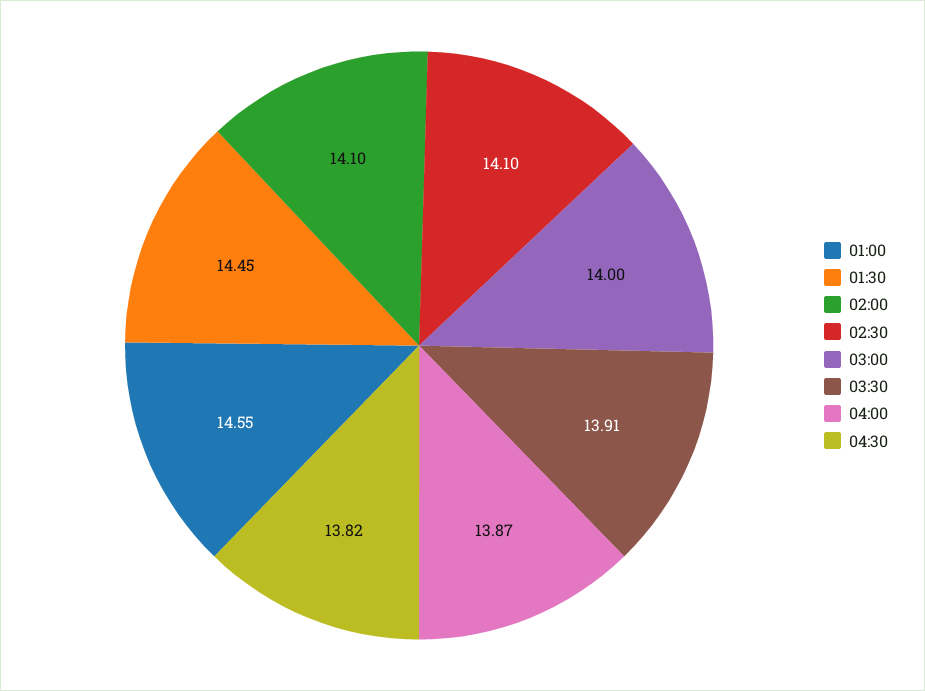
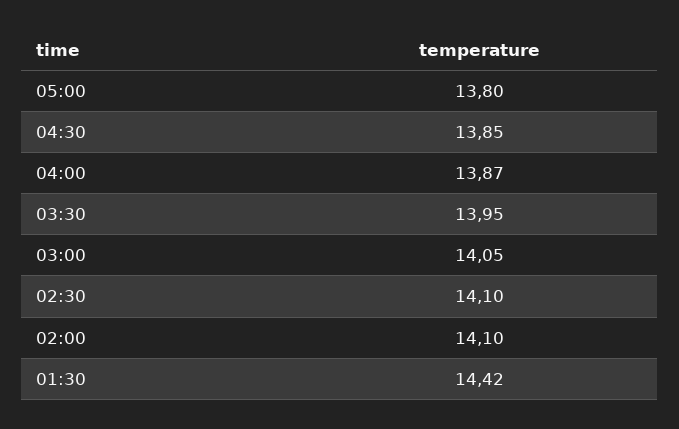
01:00: 14.55 -> none
01:30: 14.45 -> 14.42
03:00: 14 -> 14.05
03:30: 13.91 -> 13.95
04:30: 13.82 -> 13.85
05:00: none -> 13.8

